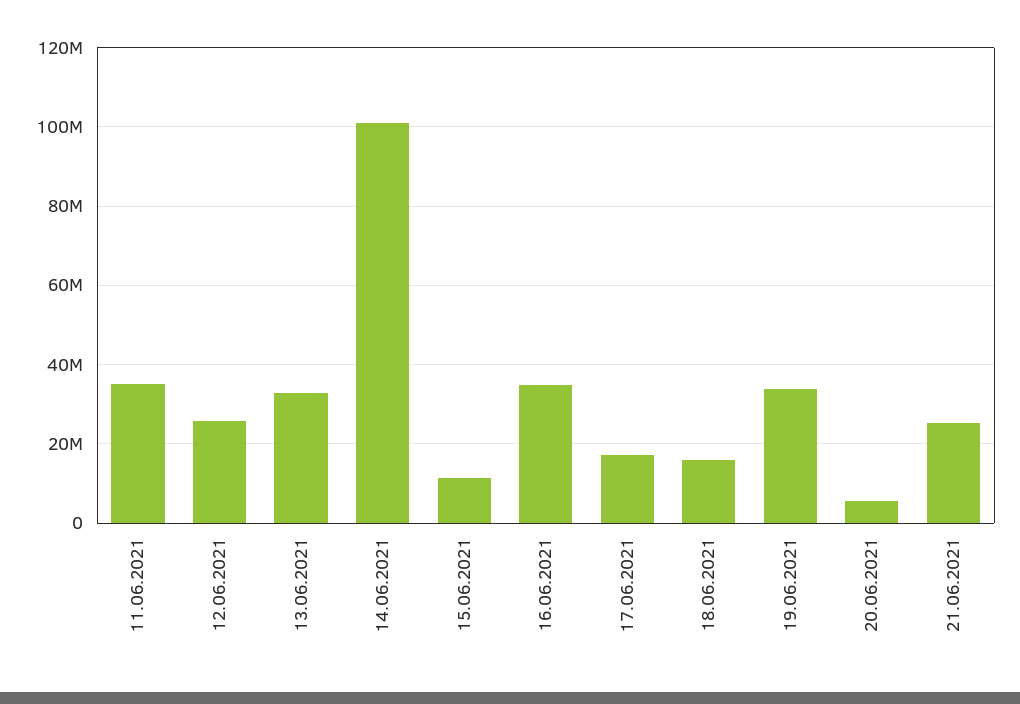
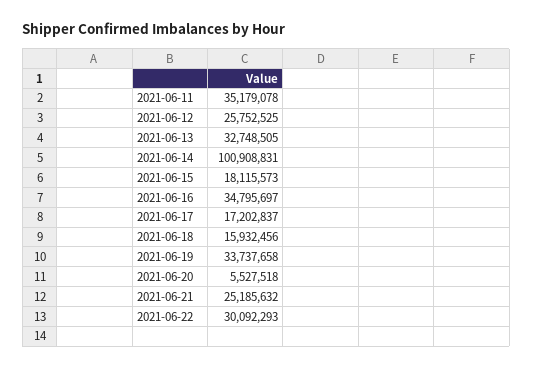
15.06.2021: 12000000 -> 18115573
2021-06-22: none -> 30092293

